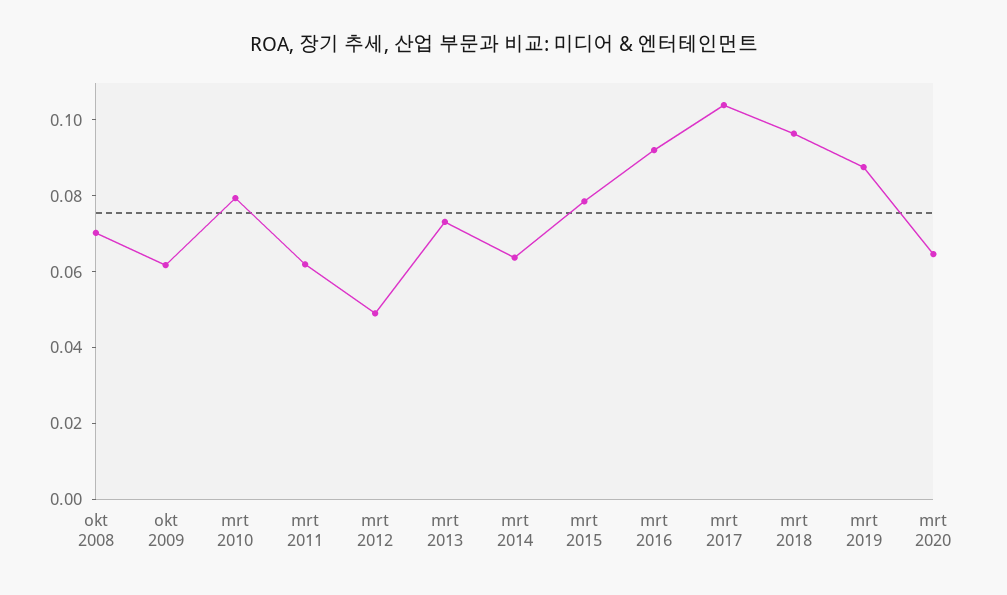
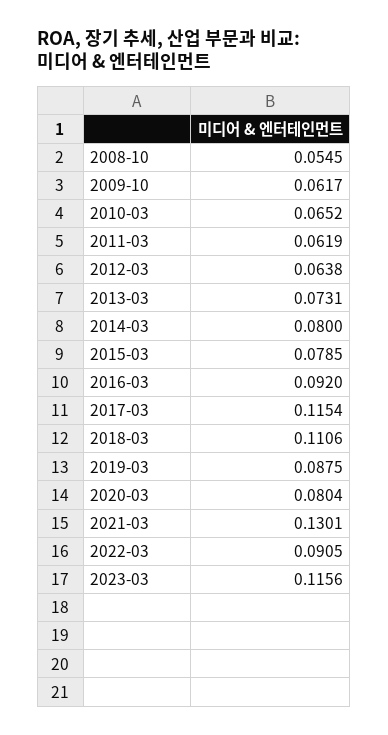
okt 2008: 0.07 -> 0.0545
mrt 2010: 0.08 -> 0.0652
mrt 2012: 0.05 -> 0.0638
mrt 2014: 0.065 -> 0.08
mrt 2017: 0.105 -> 0.1154
mrt 2018: 0.095 -> 0.1106
mrt 2020: 0.065 -> 0.0804
2021-03: none -> 0.1301
2022-03: none -> 0.0905
2023-03: none -> 0.1156

